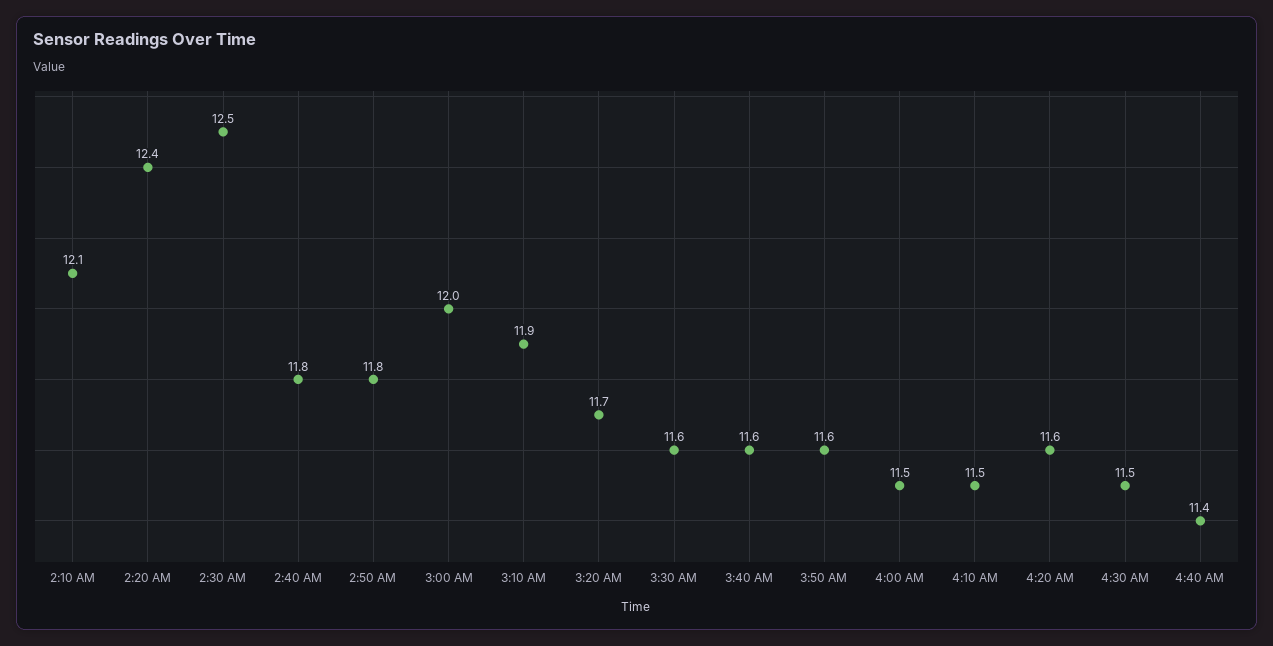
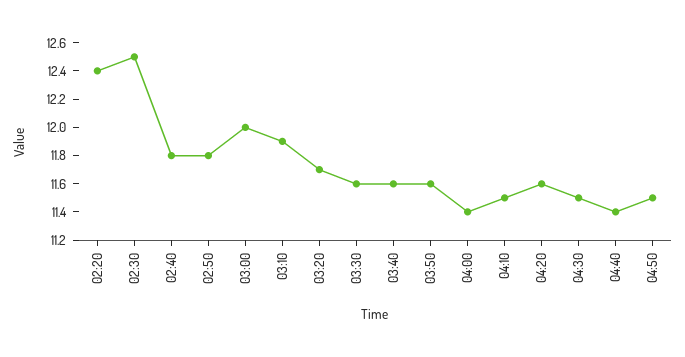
2:10 AM: 12.1 -> none
4:00 AM: 11.5 -> 11.4
04:50: none -> 11.5

